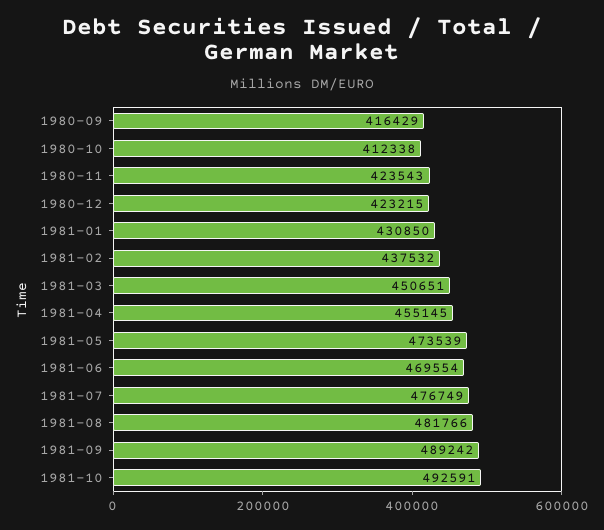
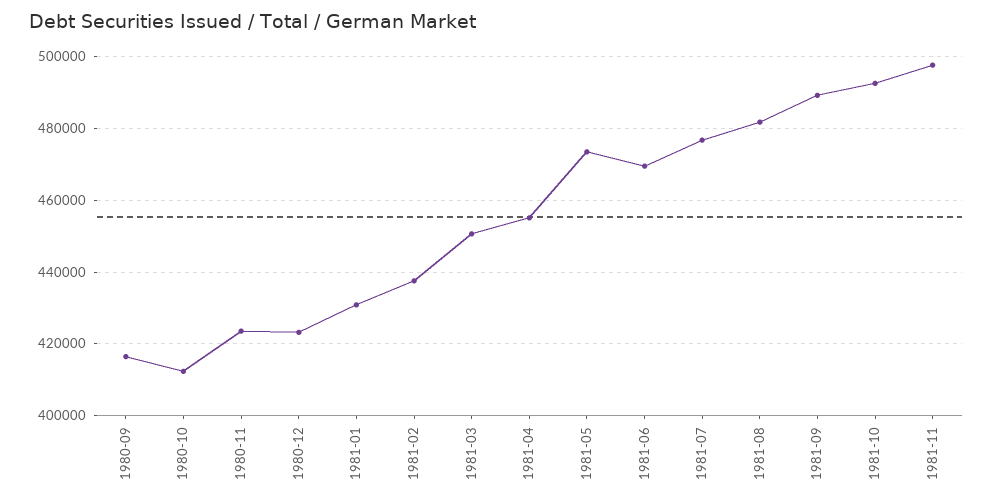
1981-11: none -> 498000

